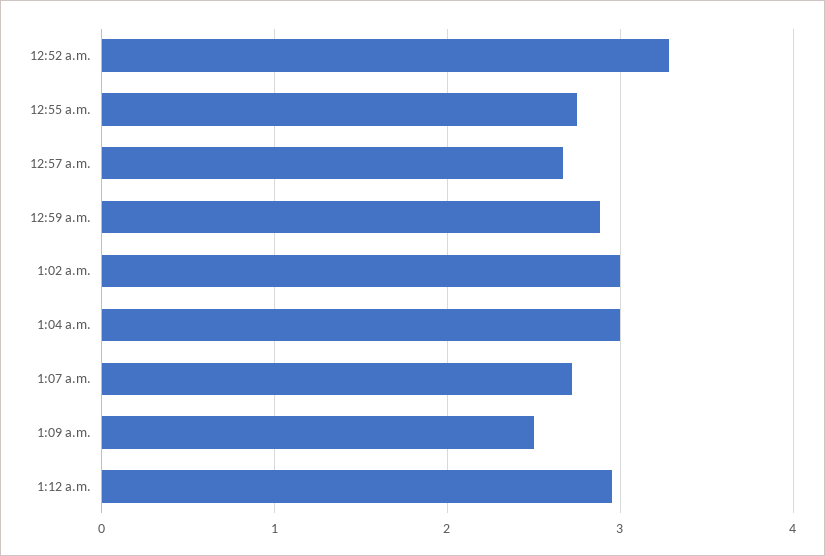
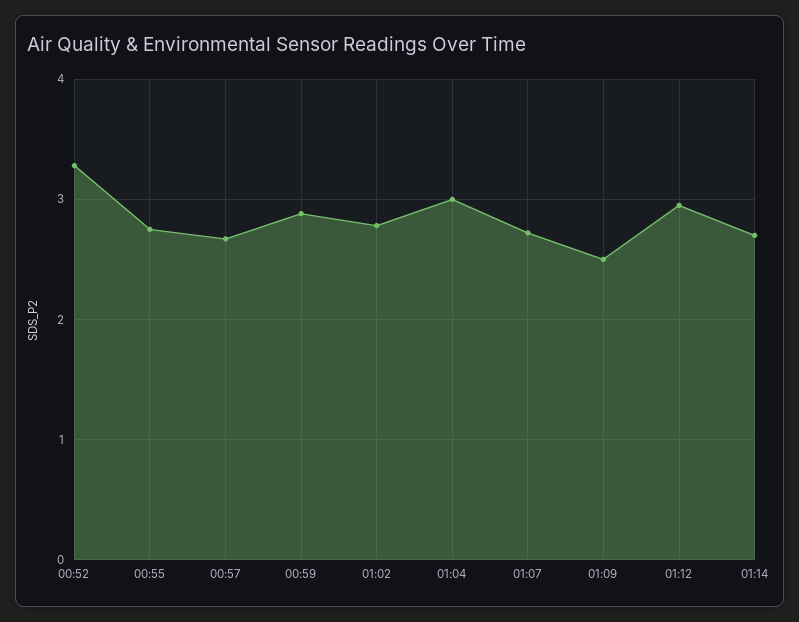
1:02 a.m.: 3 -> 2.8
01:14: none -> 2.7

